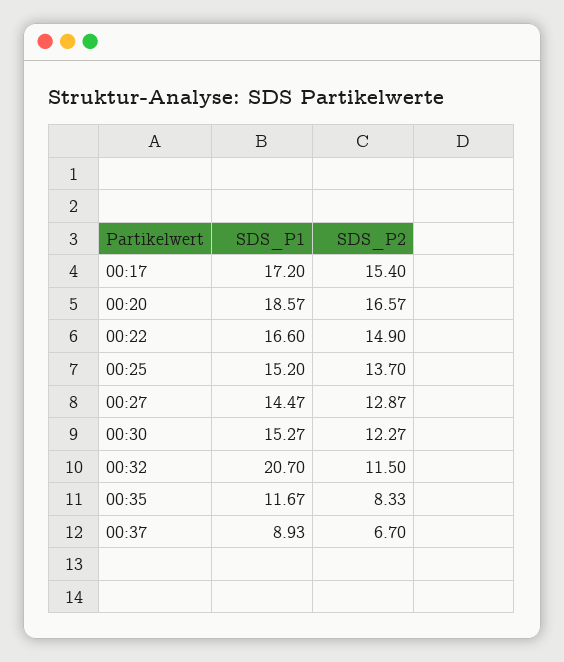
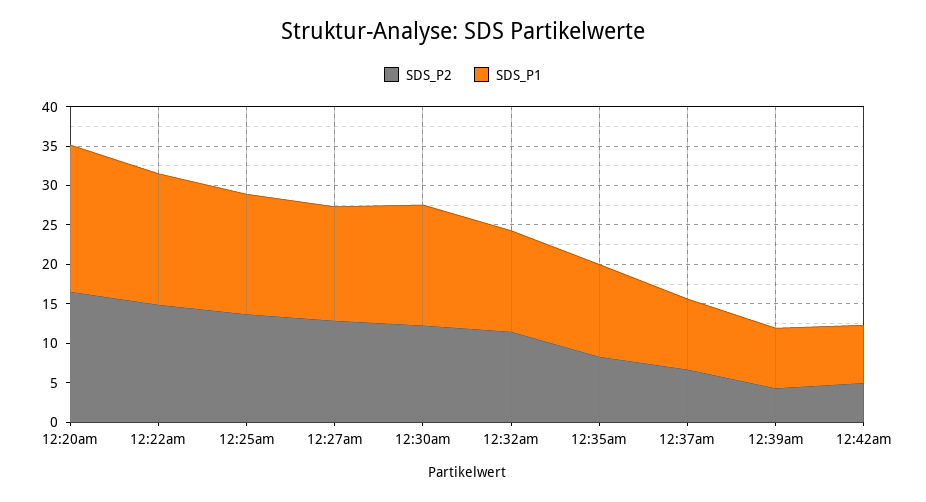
SDS_P1, 00:17: 17.2 -> none
SDS_P2, 00:17: 15.4 -> none
SDS_P1, 00:32: 20.7 -> 12.5
SDS_P2, 12:39am: none -> 5
SDS_P1, 12:39am: none -> 7.5
SDS_P2, 12:42am: none -> 5
SDS_P1, 12:42am: none -> 7.5

